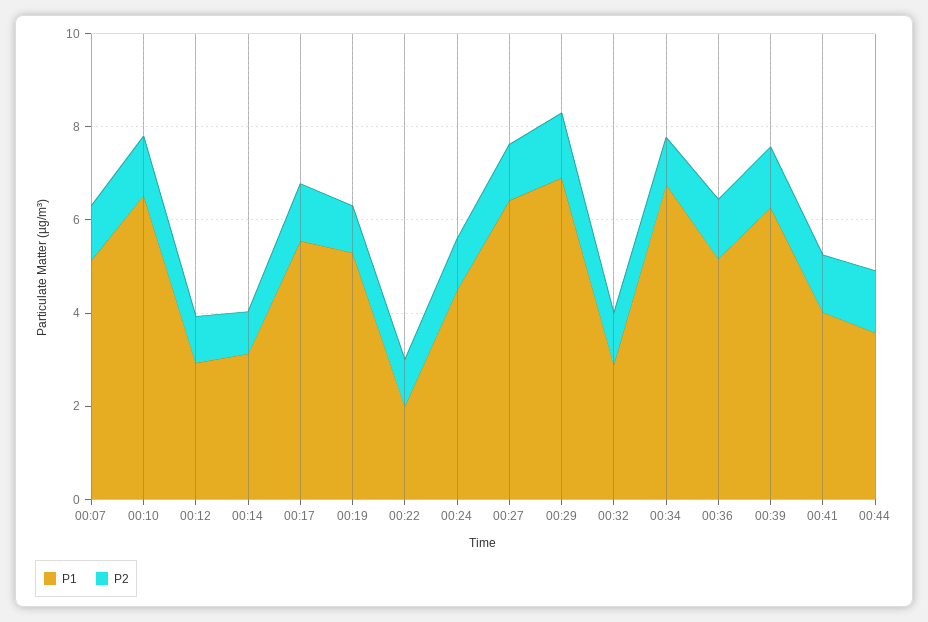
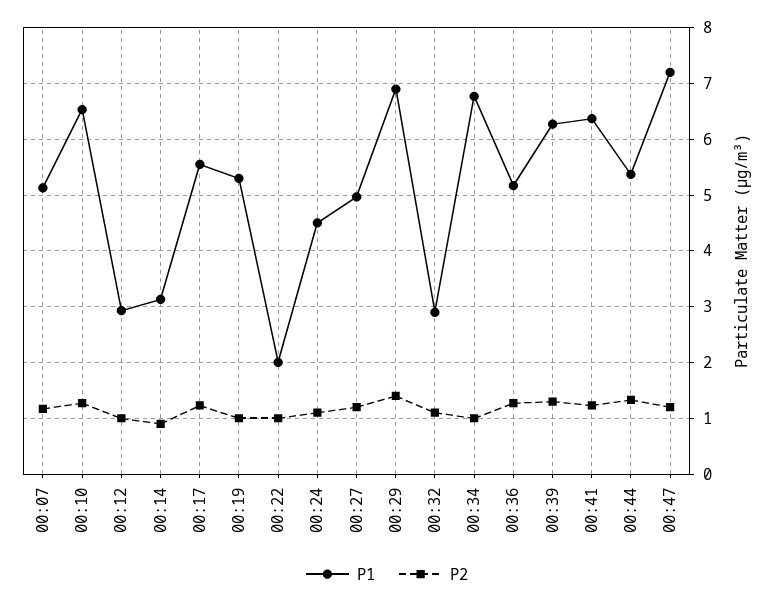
P1, 00:27: 6.5 -> 5
P1, 00:41: 4 -> 6.4
P1, 00:44: 3.5 -> 5.4
P1, 00:47: none -> 7.2
P2, 00:47: none -> 1.2

